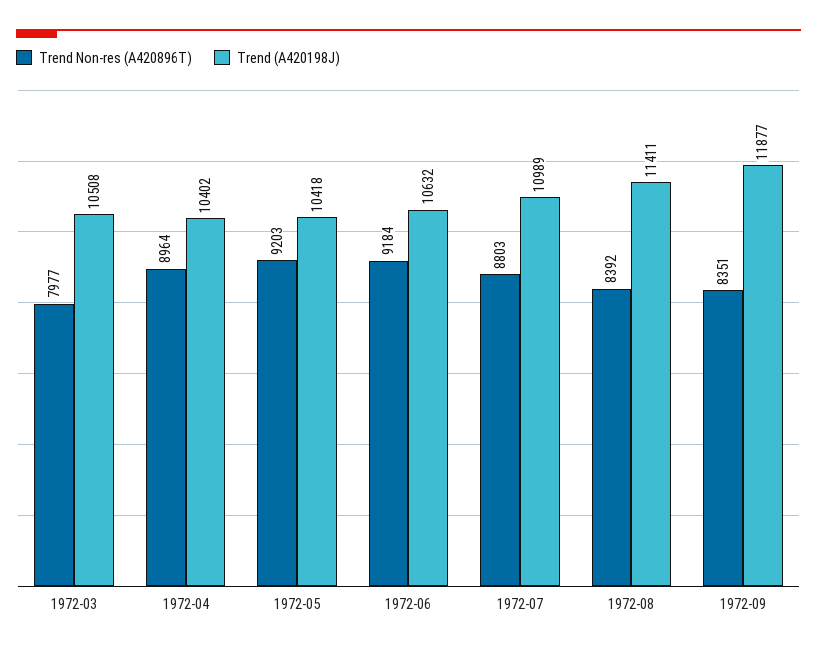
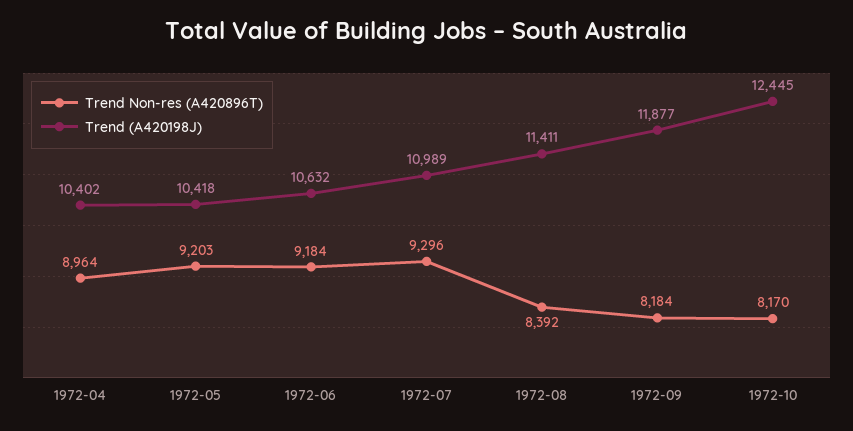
Trend Non-res (A420896T), 1972-03: 7977 -> none
Trend (A420198J), 1972-03: 10508 -> none
Trend Non-res (A420896T), 1972-07: 8803 -> 9296
Trend Non-res (A420896T), 1972-09: 8351 -> 8184
Trend Non-res (A420896T), 1972-10: none -> 8170
Trend (A420198J), 1972-10: none -> 12445

